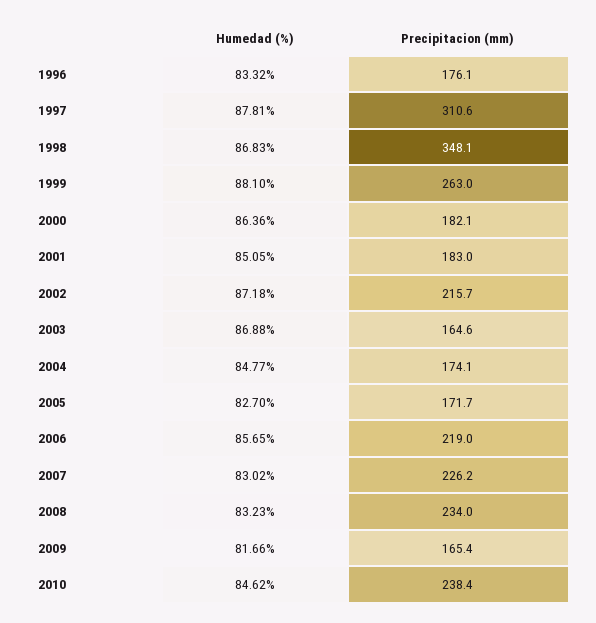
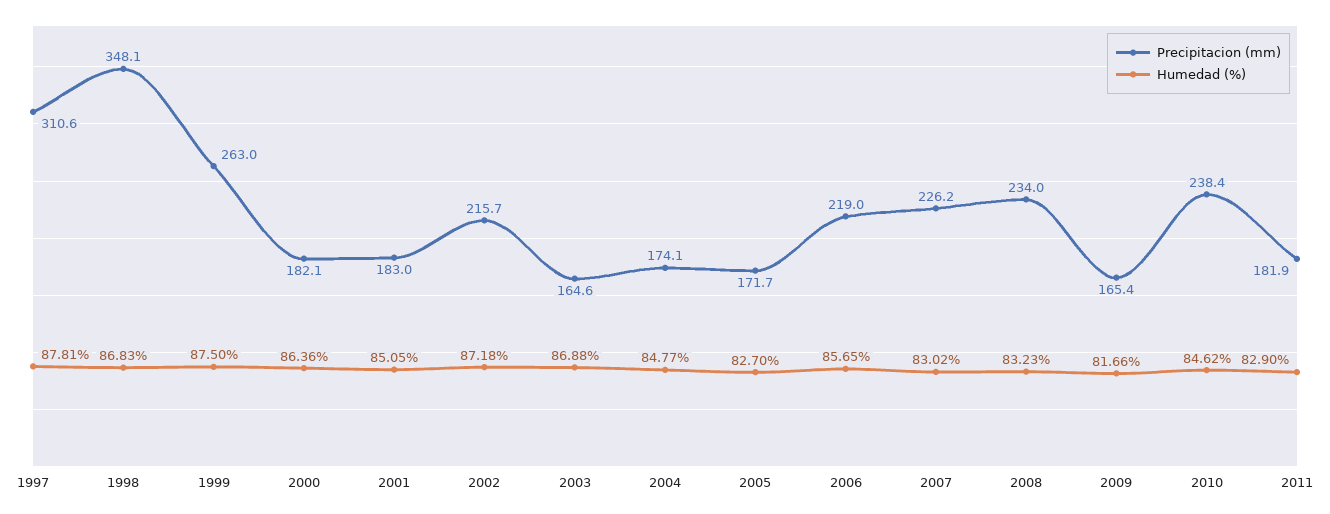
Humedad (%), 1996: 83.32 -> none
Precipitacion (mm), 1996: 176.1 -> none
Humedad (%), 1999: 88.1 -> 87.5
Precipitacion (mm), 2011: none -> 181.9
Humedad (%), 2011: none -> 82.9

